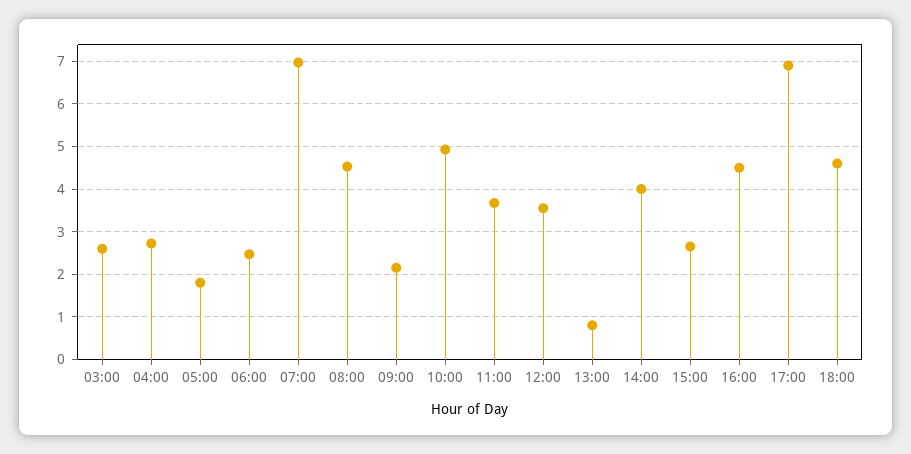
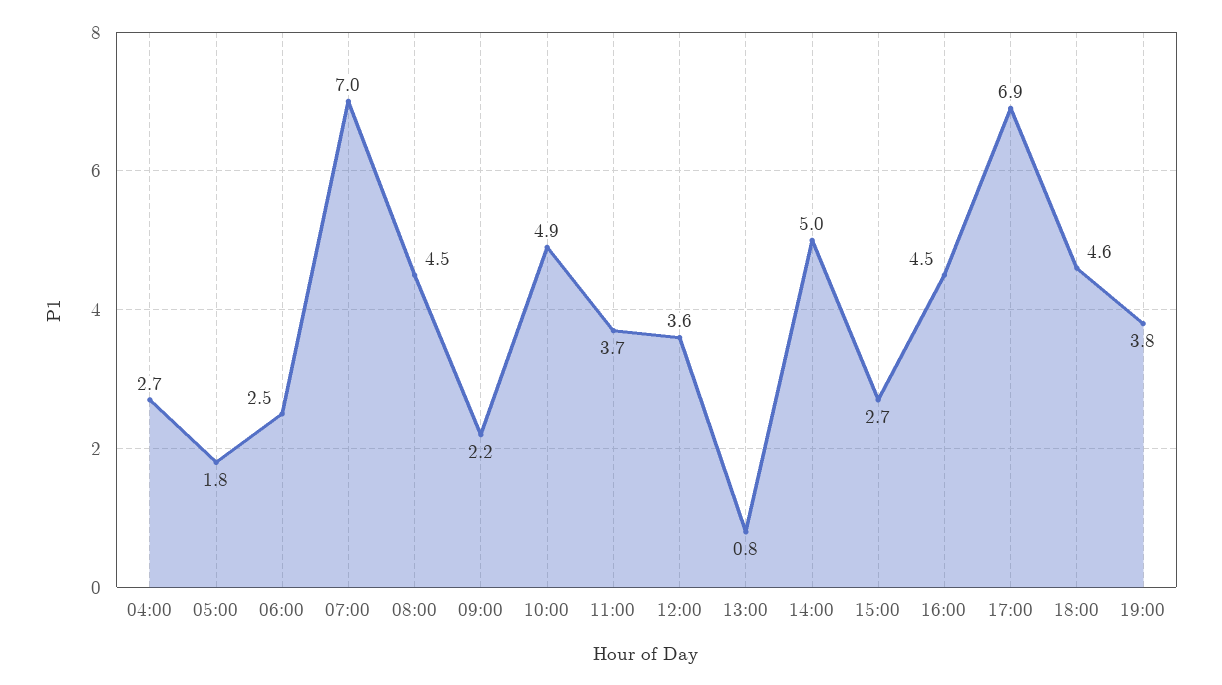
03:00: 2.6 -> none
14:00: 4 -> 5
19:00: none -> 3.8

